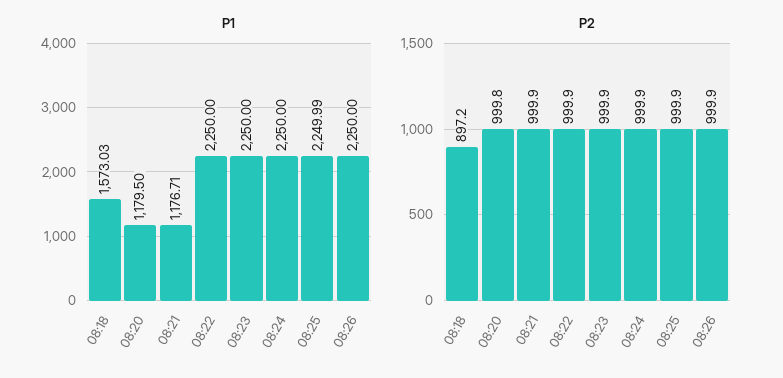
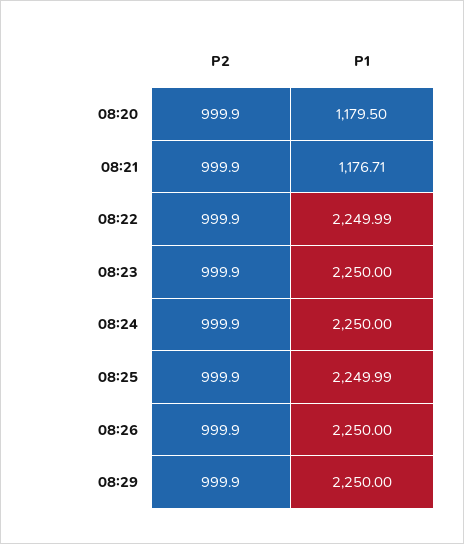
P1, 08:18: 1573.03 -> none
P1, 08:22: 2250 -> 2249.99
P2, 08:18: 897.2 -> none
P2, 08:20: 999.8 -> 999.9
P2, 08:29: none -> 999.9
P1, 08:29: none -> 2250

